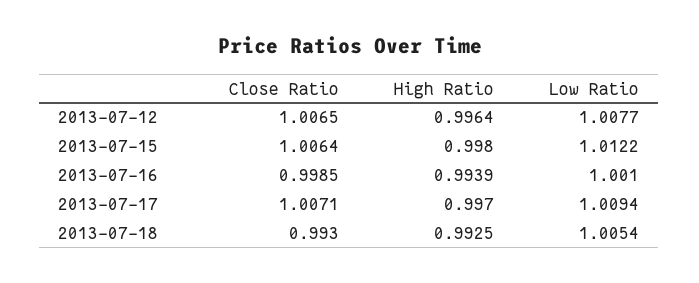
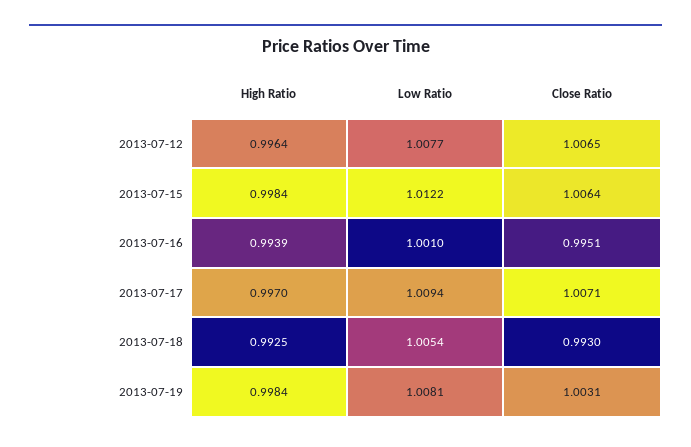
High Ratio, 2013-07-15: 0.998 -> 0.9984
Close Ratio, 2013-07-16: 0.9985 -> 0.9951
High Ratio, 2013-07-19: none -> 0.9984
Low Ratio, 2013-07-19: none -> 1.0081
Close Ratio, 2013-07-19: none -> 1.0031

